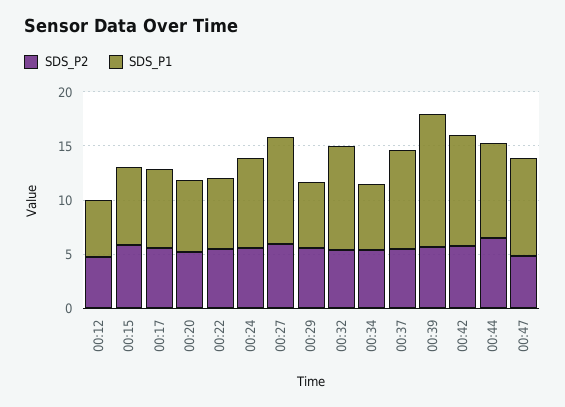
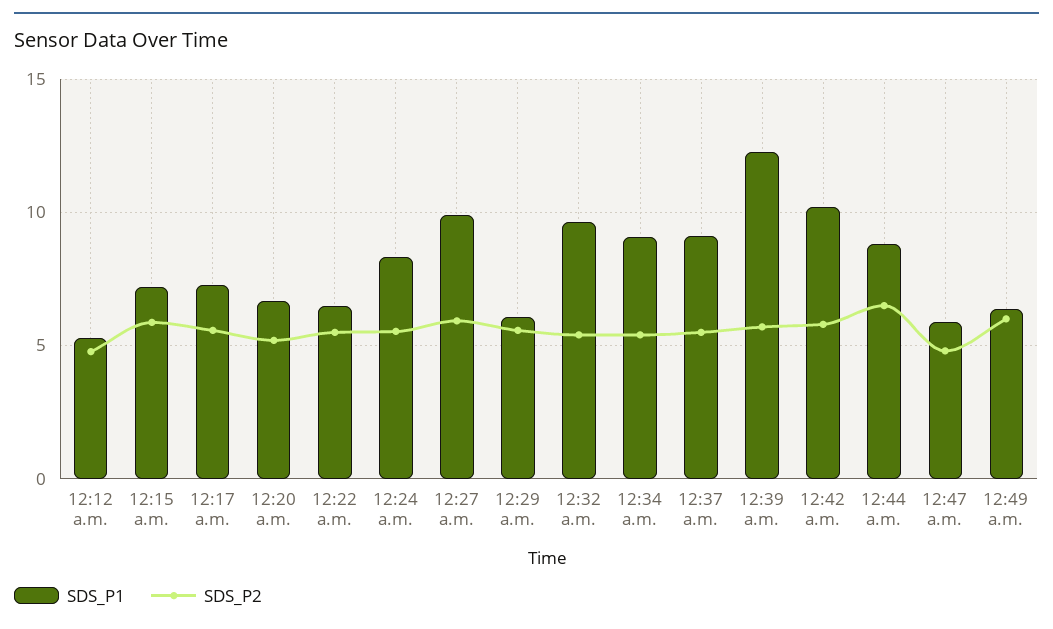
SDS_P1, 00:34: 6 -> 9
SDS_P1, 00:47: 9 -> 6
SDS_P1, 12:49 a.m.: none -> 6.5
SDS_P2, 12:49 a.m.: none -> 6

